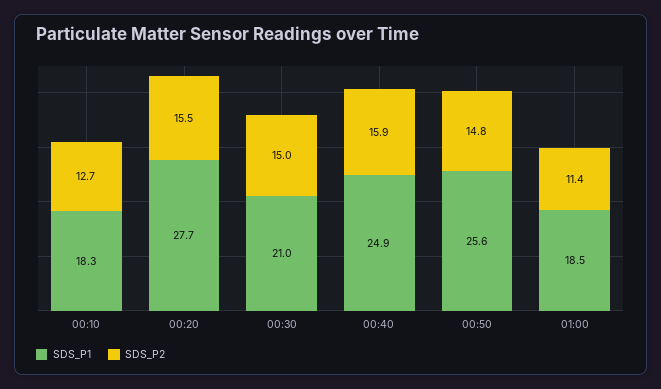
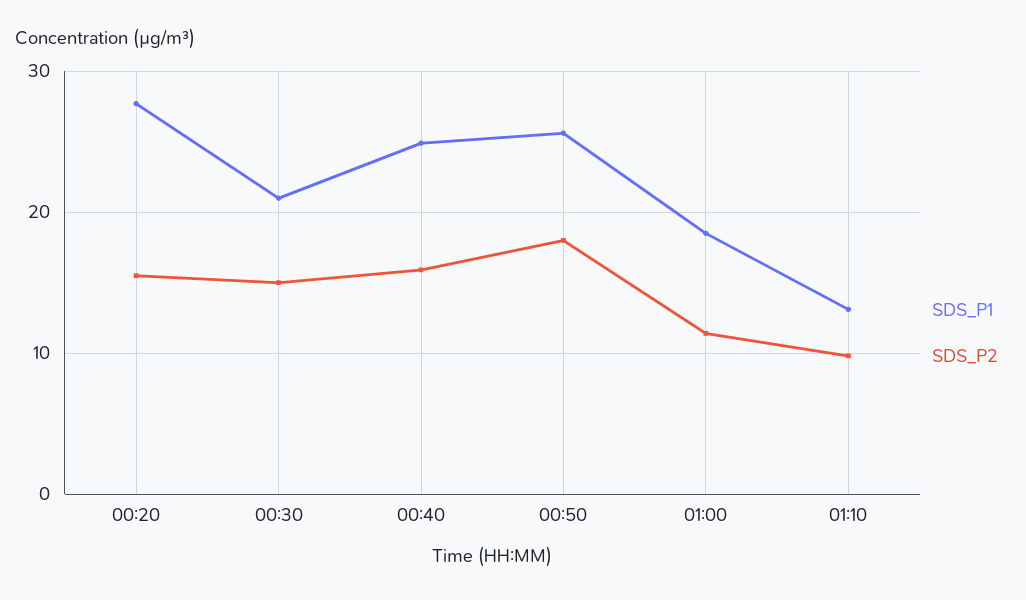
SDS_P1, 00:10: 18.3 -> none
SDS_P2, 00:10: 12.7 -> none
SDS_P2, 00:50: 14.8 -> 18
SDS_P1, 01:10: none -> 13
SDS_P2, 01:10: none -> 10

